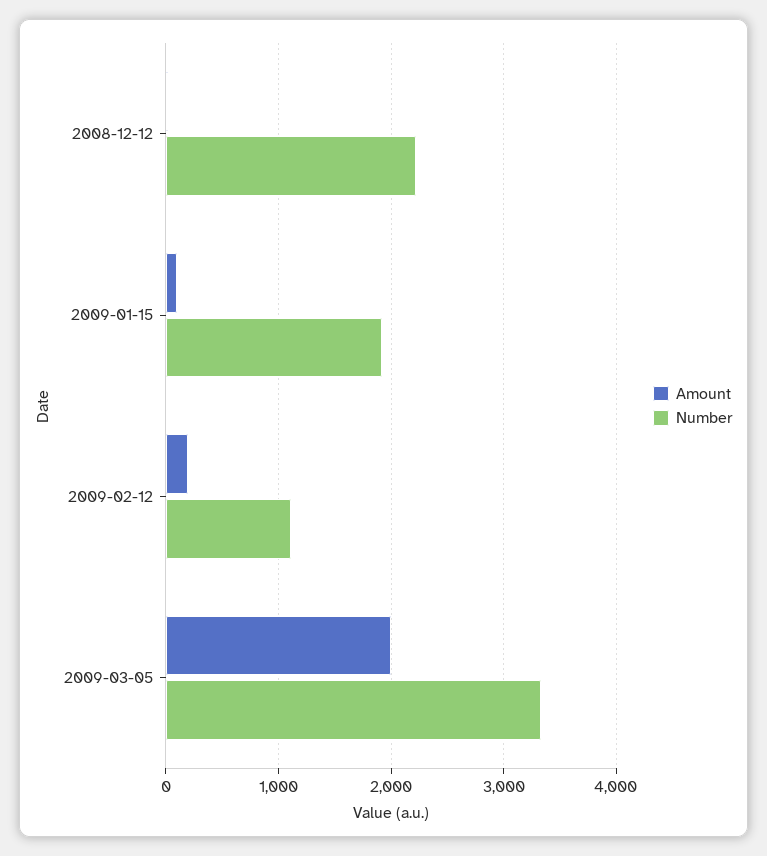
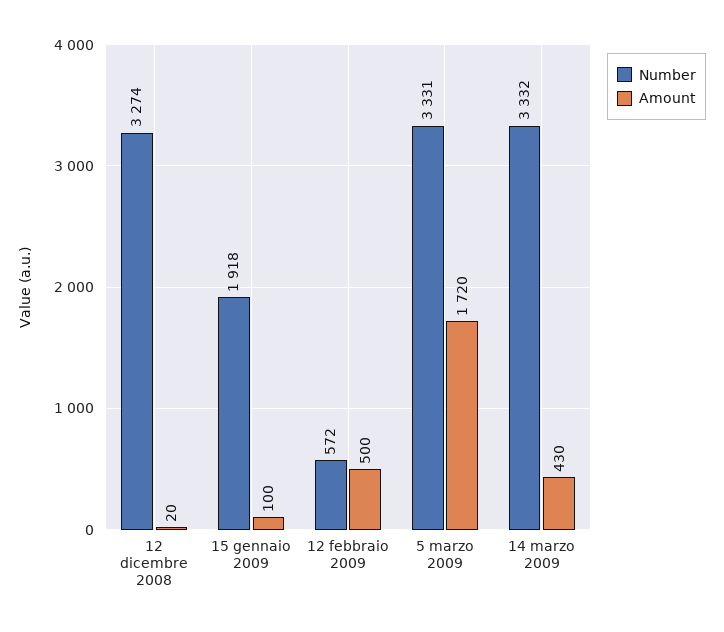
Number, 2008-12-12: 2200 -> 3274
Amount, 2009-02-12: 200 -> 500
Number, 2009-02-12: 1100 -> 572
Amount, 2009-03-05: 2000 -> 1720
Number, 14 marzo 2009: none -> 3332
Amount, 14 marzo 2009: none -> 430

